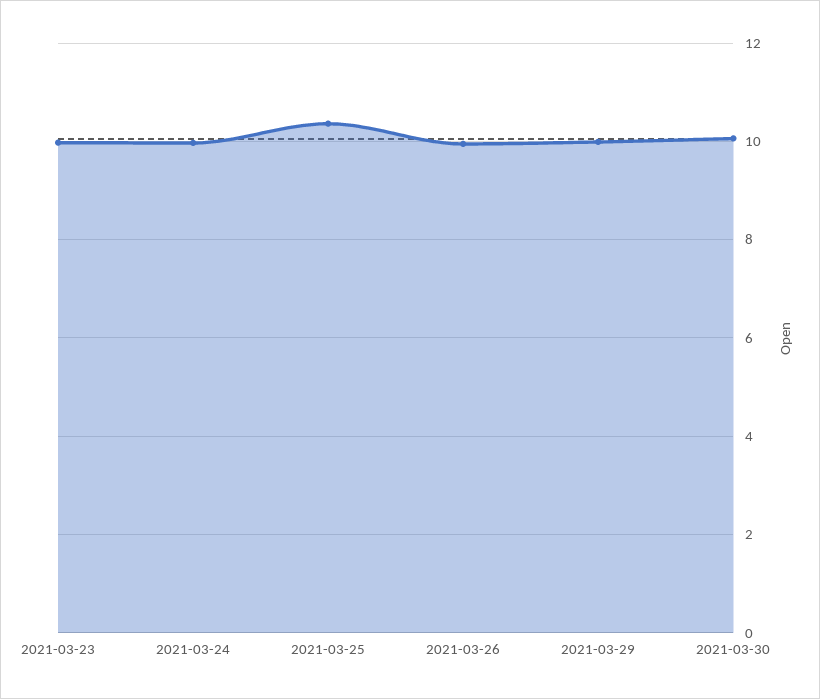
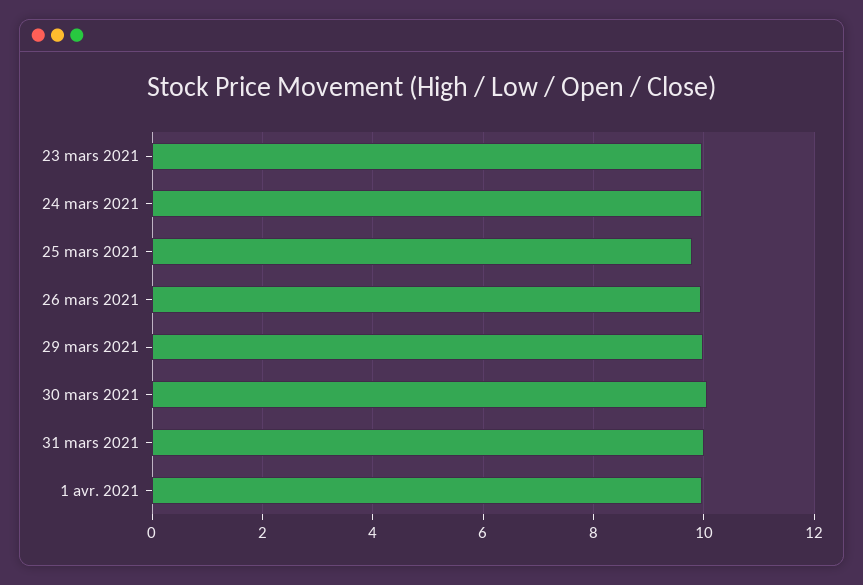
2021-03-25: 10.4 -> 9.8
31 mars 2021: none -> 10
1 avr. 2021: none -> 10

